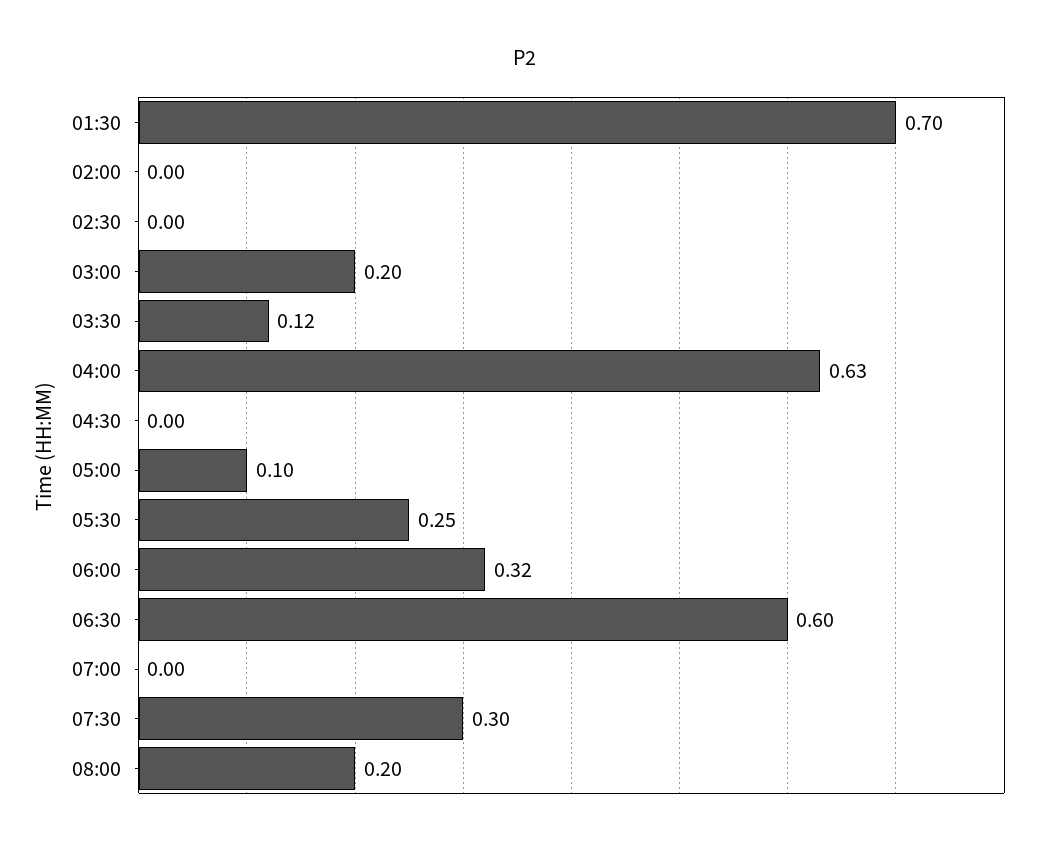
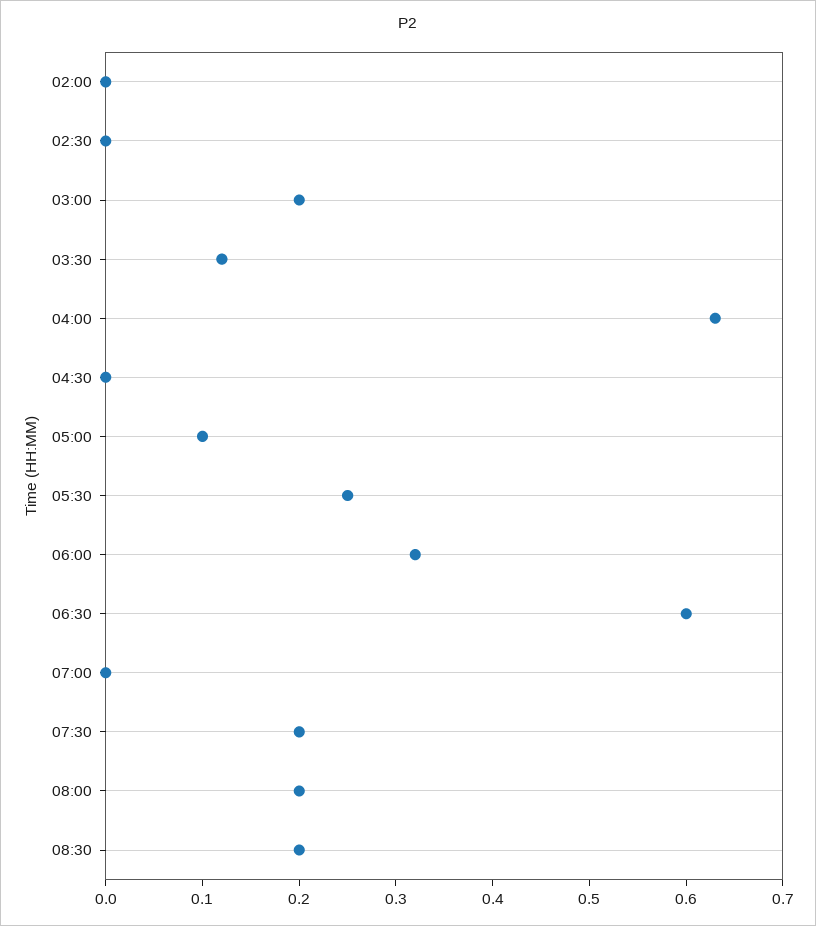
01:30: 0.7 -> none
07:30: 0.3 -> 0.2
08:30: none -> 0.2

